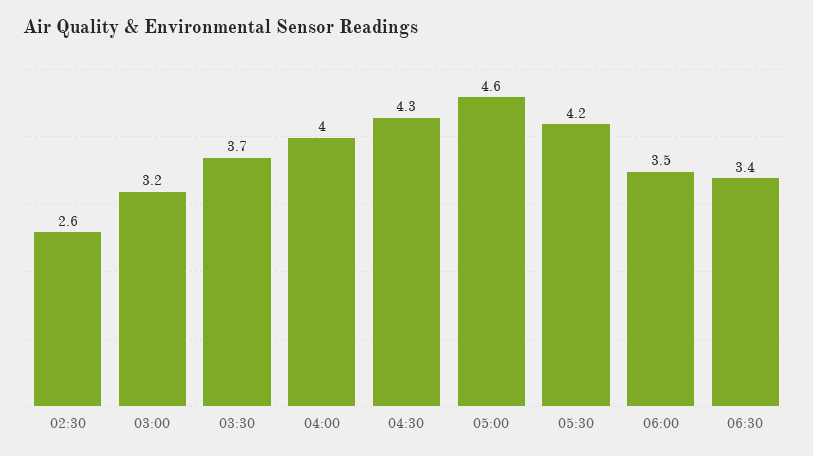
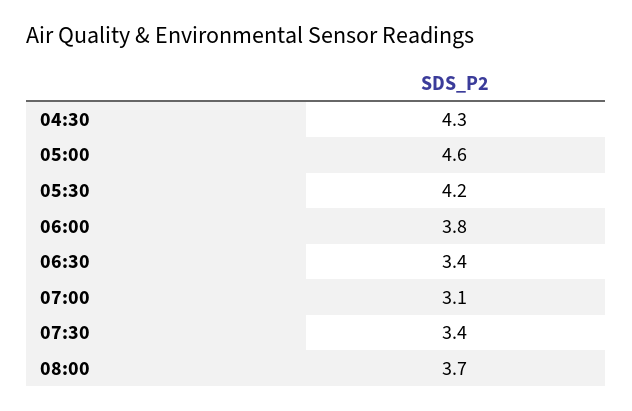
02:30: 2.6 -> none
03:00: 3.2 -> none
03:30: 3.7 -> none
04:00: 4 -> none
06:00: 3.5 -> 3.8
07:00: none -> 3.1
07:30: none -> 3.4
08:00: none -> 3.7

